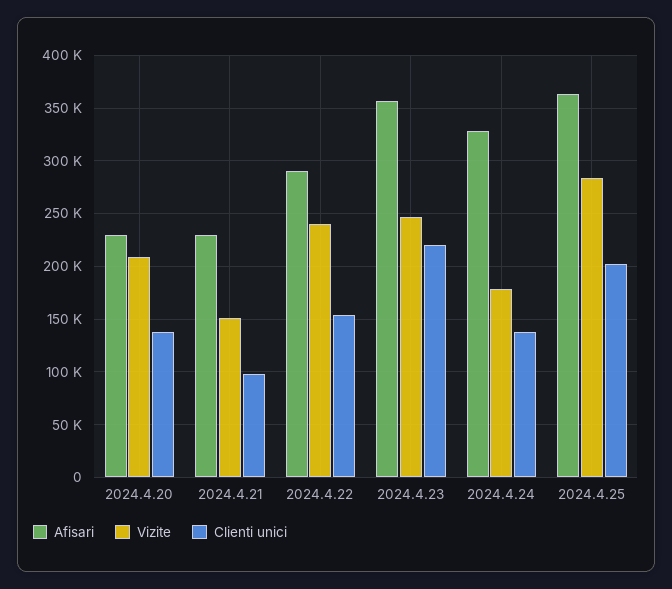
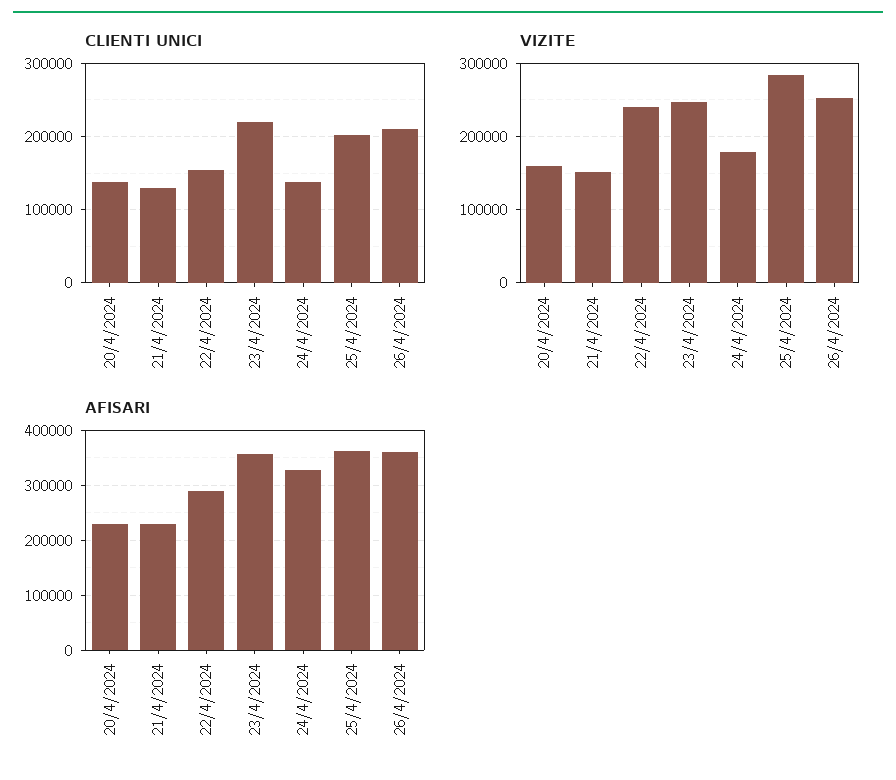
Vizite, 2024.4.20: 210000 -> 160000
Clienti unici, 2024.4.21: 100000 -> 130000
Clienti unici, 26/4/2024: none -> 210000
Vizite, 26/4/2024: none -> 250000
Afisari, 26/4/2024: none -> 360000

